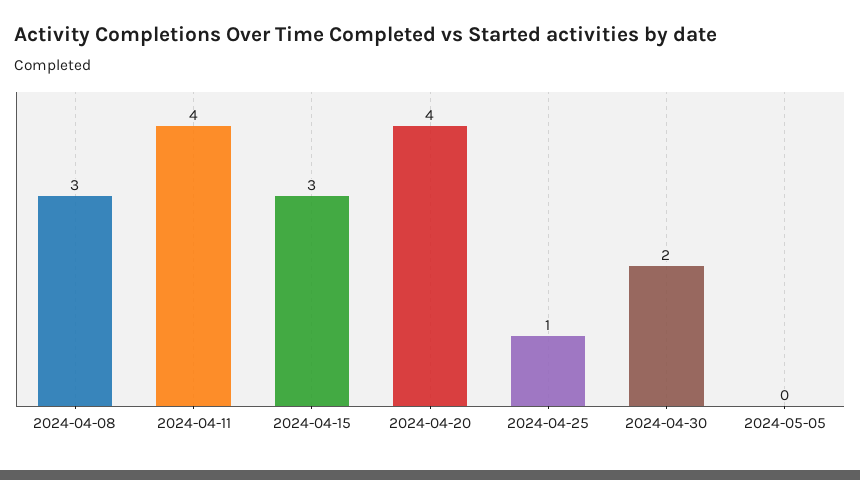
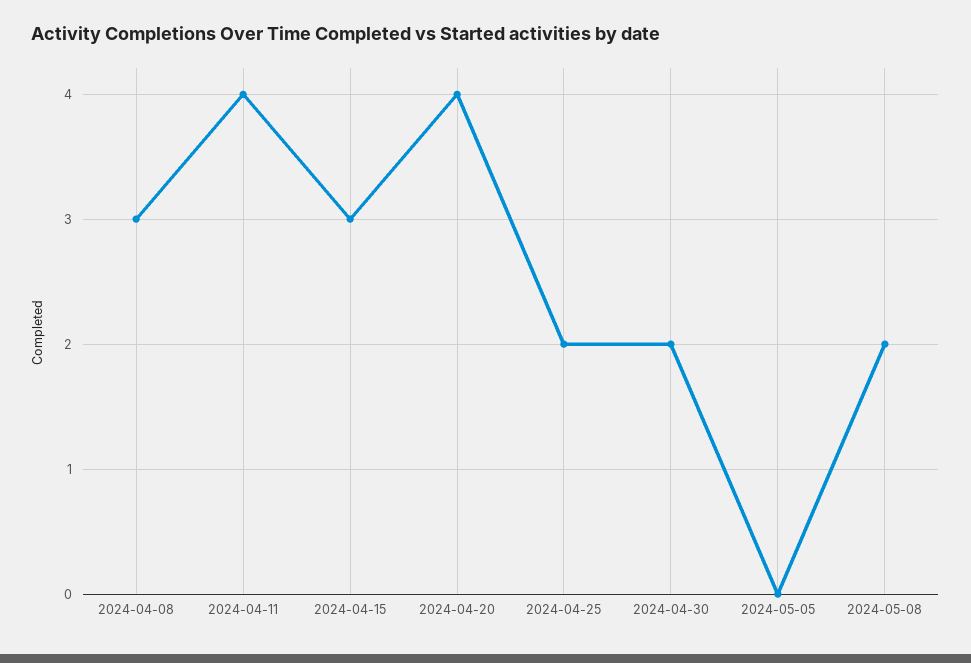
2024-04-25: 1 -> 2
2024-05-08: none -> 2

